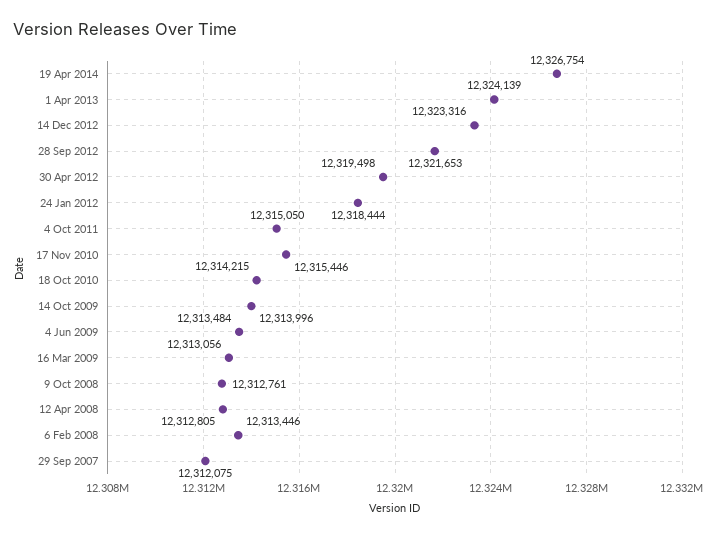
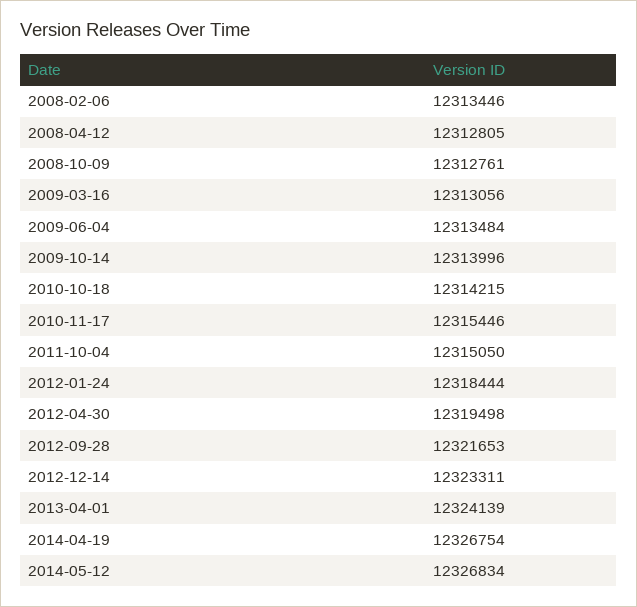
14 Dec 2012: 12323316 -> 12323311
29 Sep 2007: 12312075 -> none
2014-05-12: none -> 12326834

